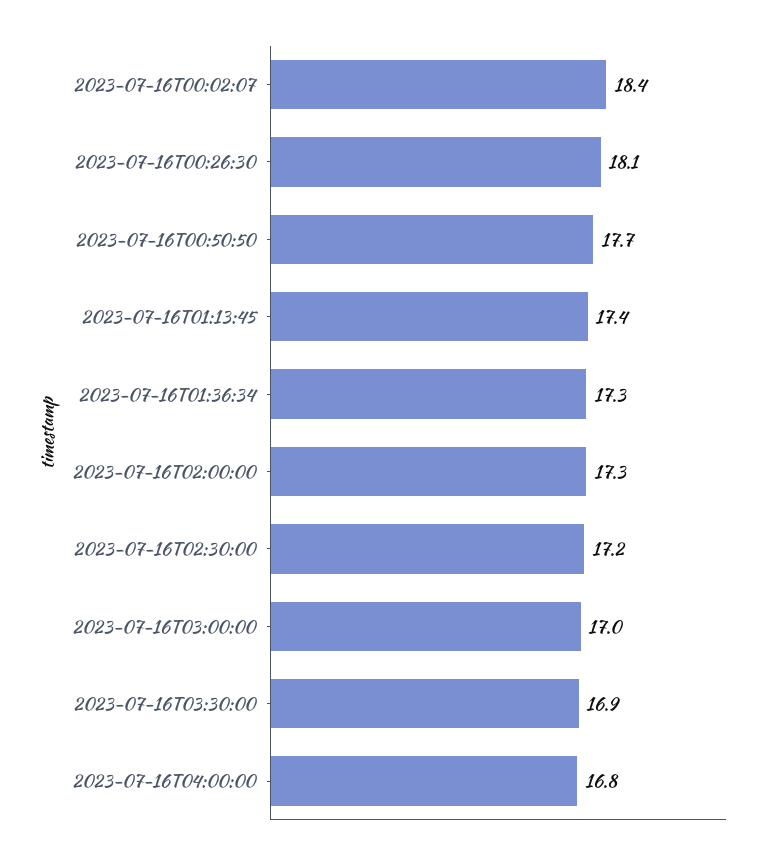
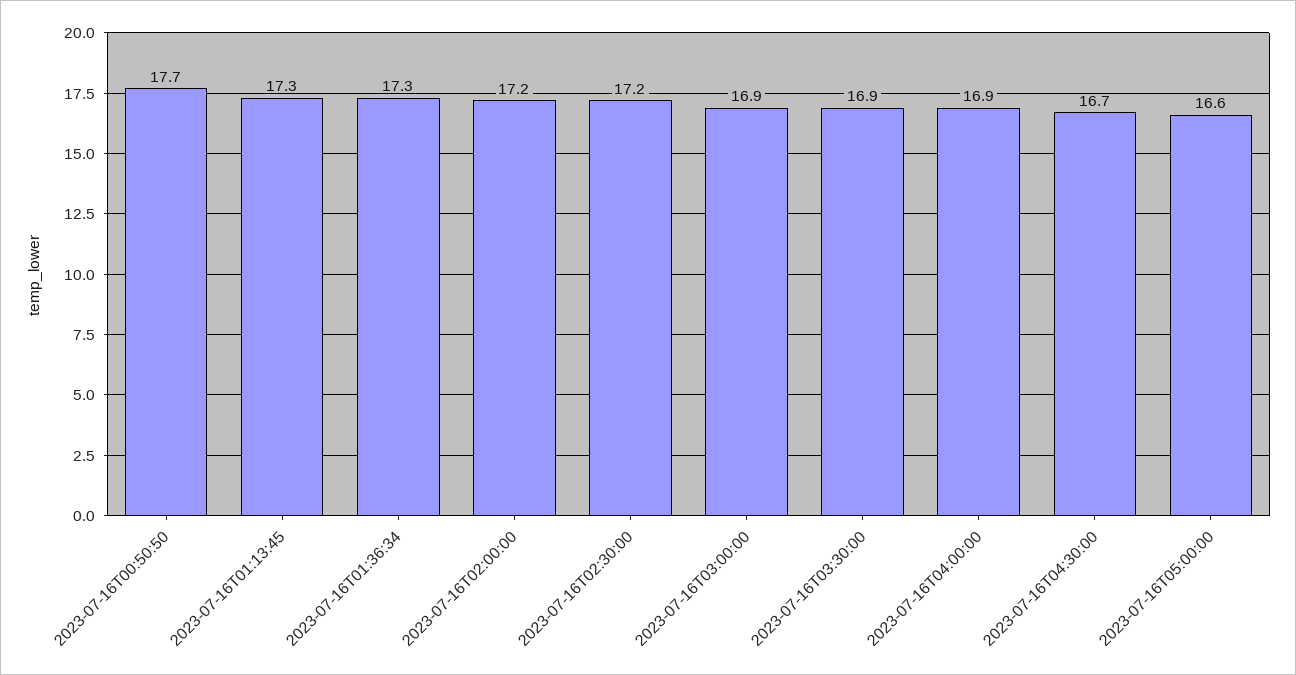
2023-07-16T00:02:07: 18.4 -> none
2023-07-16T00:26:30: 18.1 -> none
2023-07-16T01:13:45: 17.4 -> 17.3
2023-07-16T02:00:00: 17.3 -> 17.2
2023-07-16T03:00:00: 17 -> 16.9
2023-07-16T04:00:00: 16.8 -> 16.9
2023-07-16T04:30:00: none -> 16.7
2023-07-16T05:00:00: none -> 16.6

